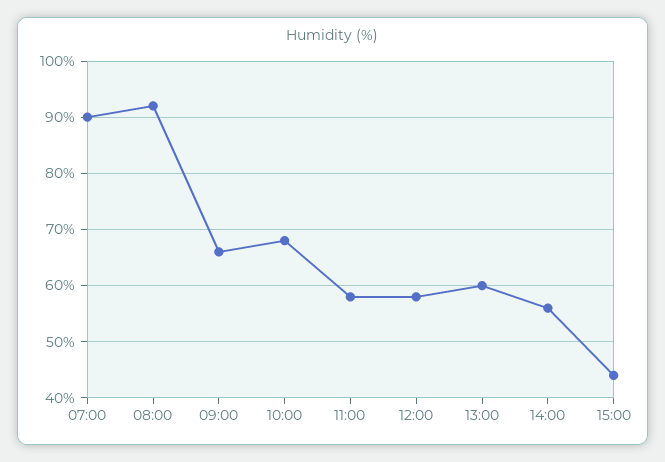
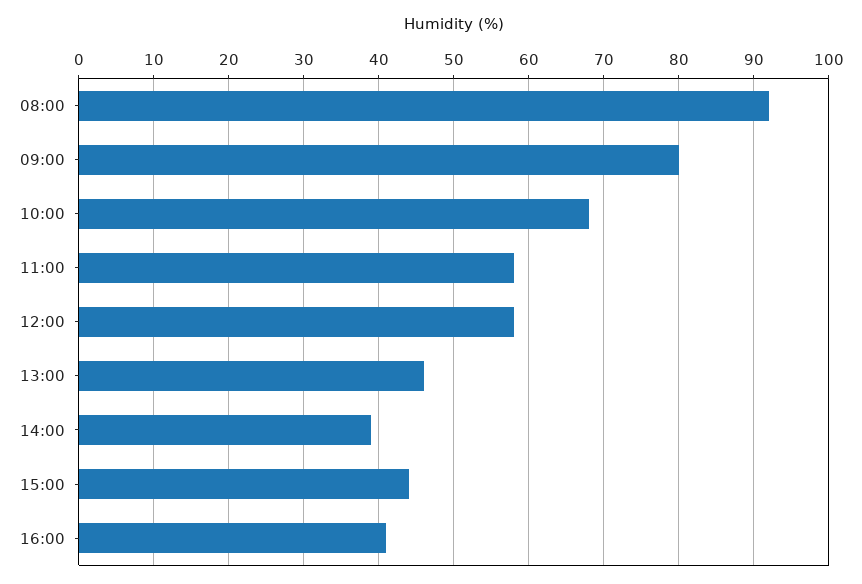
07:00: 90 -> none
09:00: 65 -> 80
13:00: 60 -> 46
14:00: 55 -> 39
16:00: none -> 41

